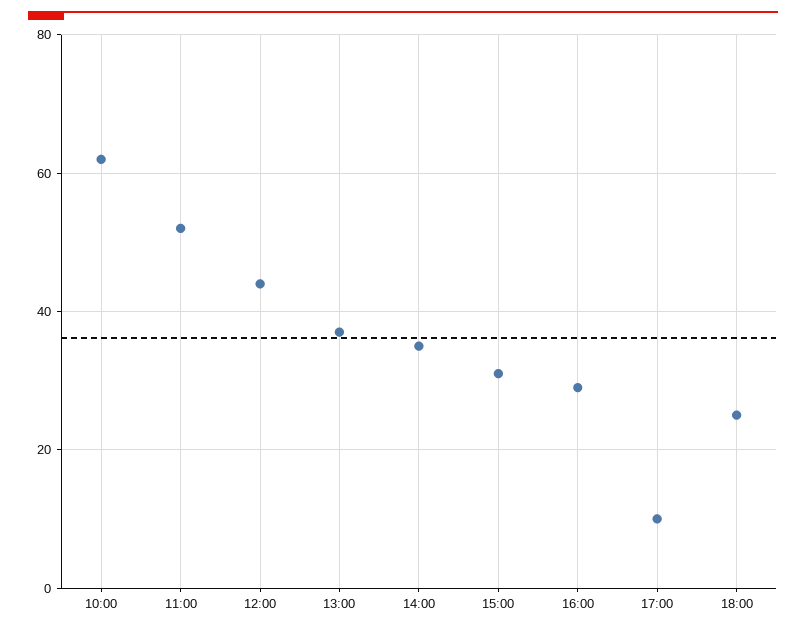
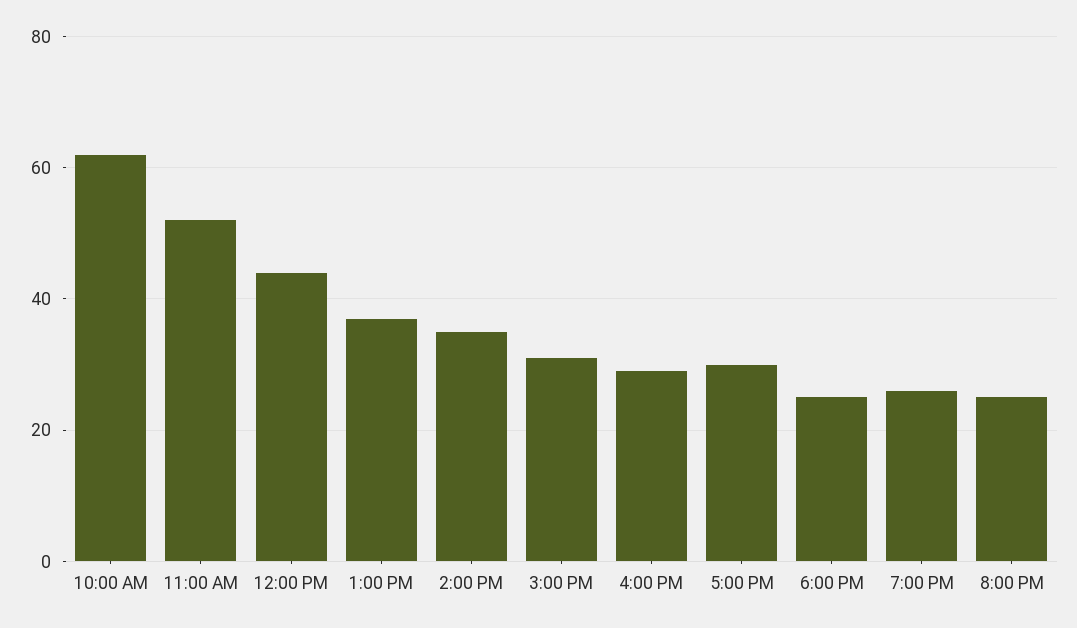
17:00: 10 -> 30
7:00 PM: none -> 25
8:00 PM: none -> 25

